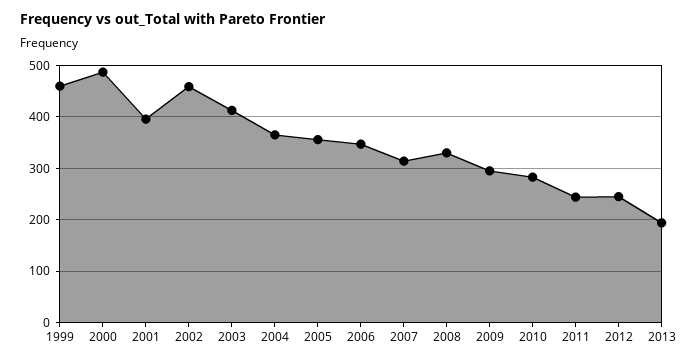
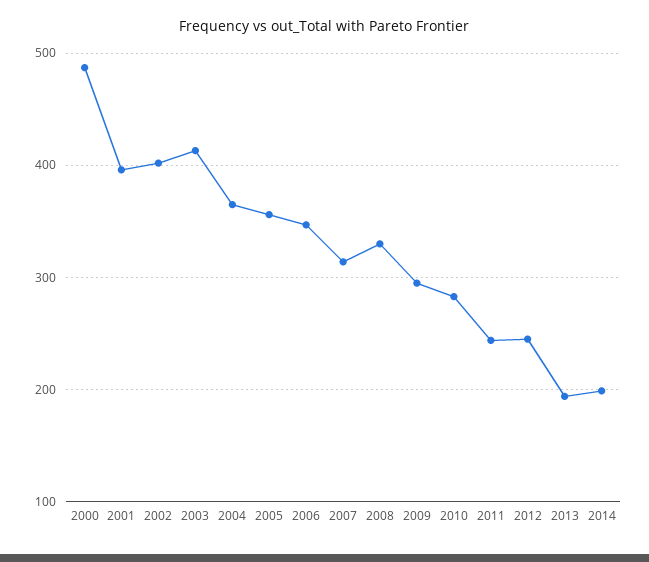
1999: 460 -> none
2002: 460 -> 400
2014: none -> 200

